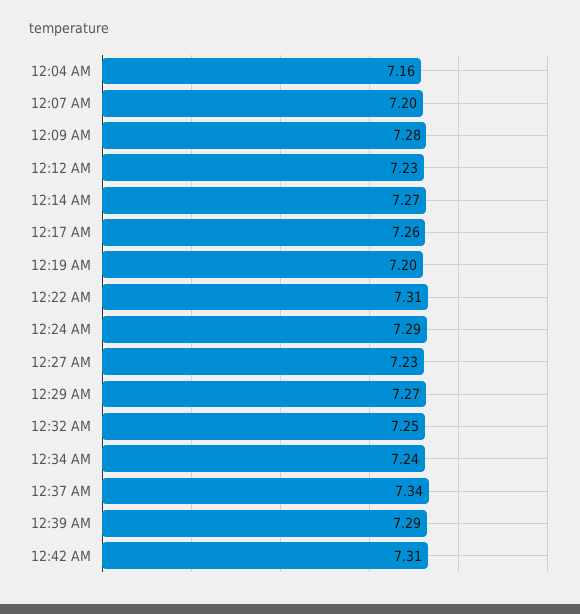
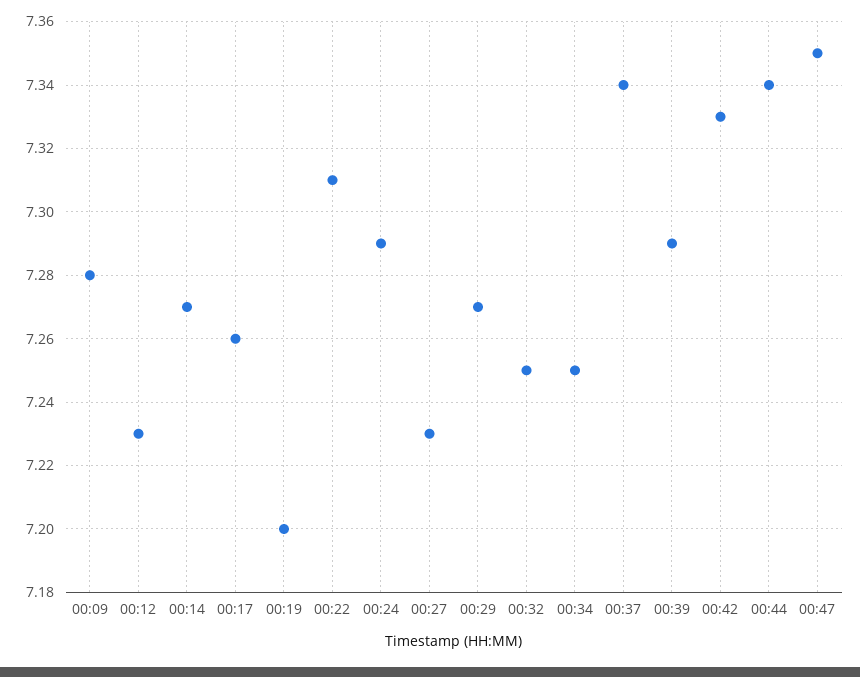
12:04 AM: 7.16 -> none
12:07 AM: 7.2 -> none
12:34 AM: 7.24 -> 7.25
12:42 AM: 7.31 -> 7.33
00:44: none -> 7.34
00:47: none -> 7.35

